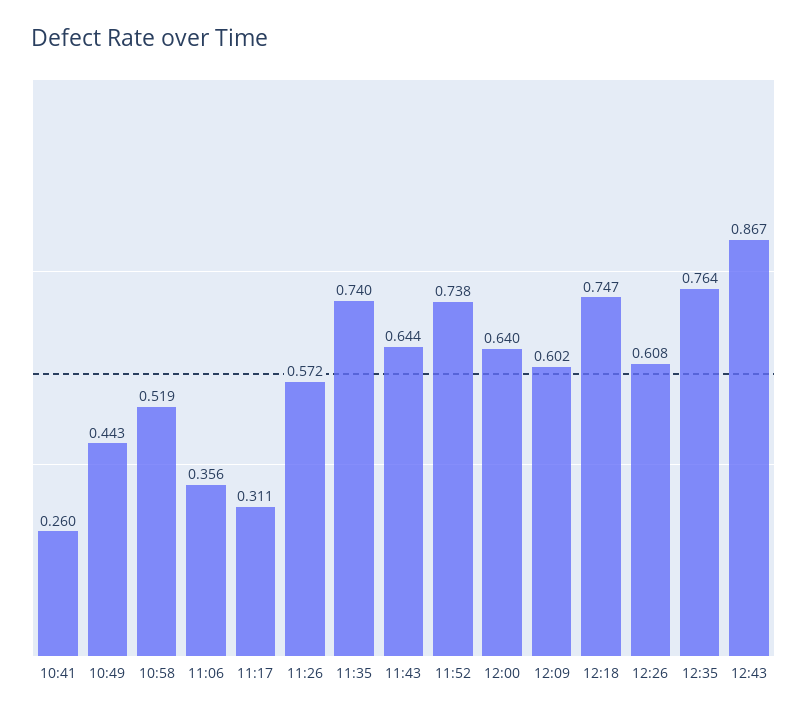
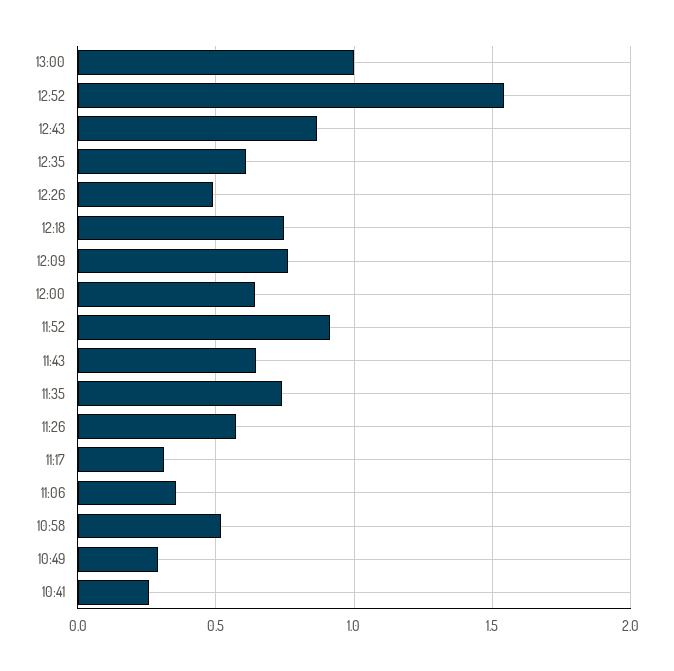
10:49: 0.443 -> 0.3
11:52: 0.738 -> 0.9
12:09: 0.602 -> 0.75
12:26: 0.608 -> 0.5
12:35: 0.764 -> 0.6
13:00: none -> 1
12:52: none -> 1.55

